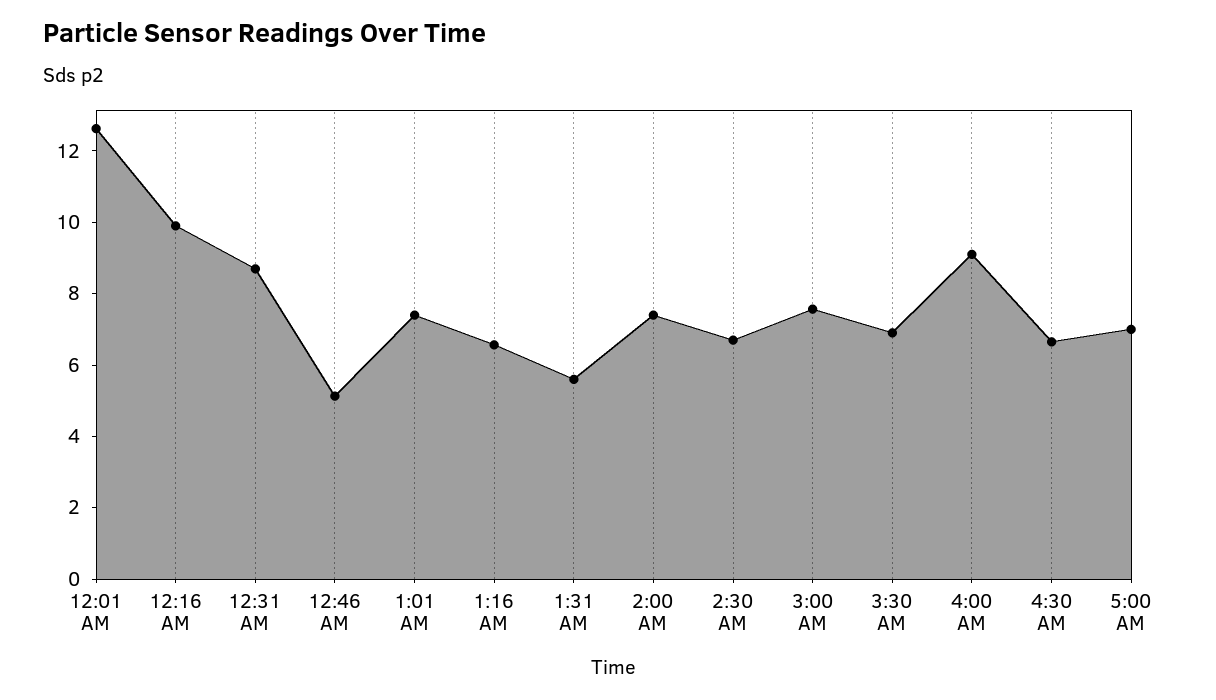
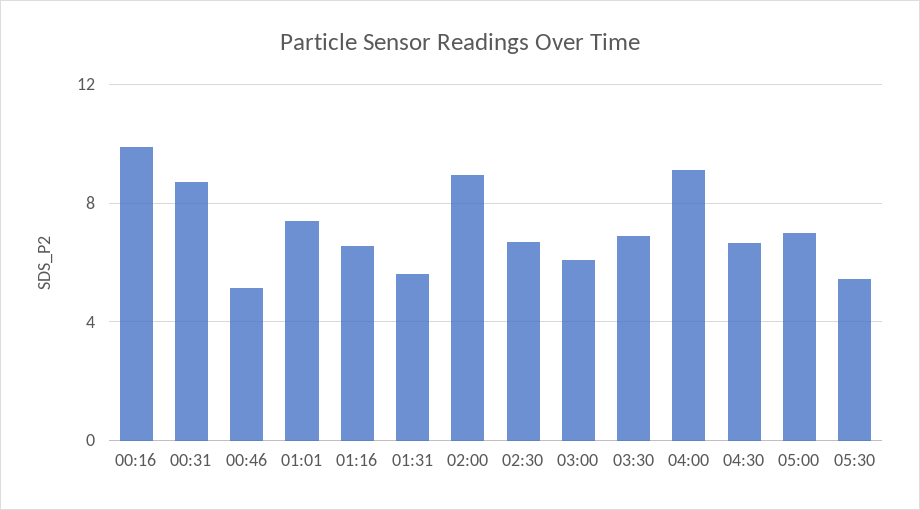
12:01 AM: 12.5 -> none
2:00 AM: 7.5 -> 9
3:00 AM: 7.5 -> 6
05:30: none -> 5.5

